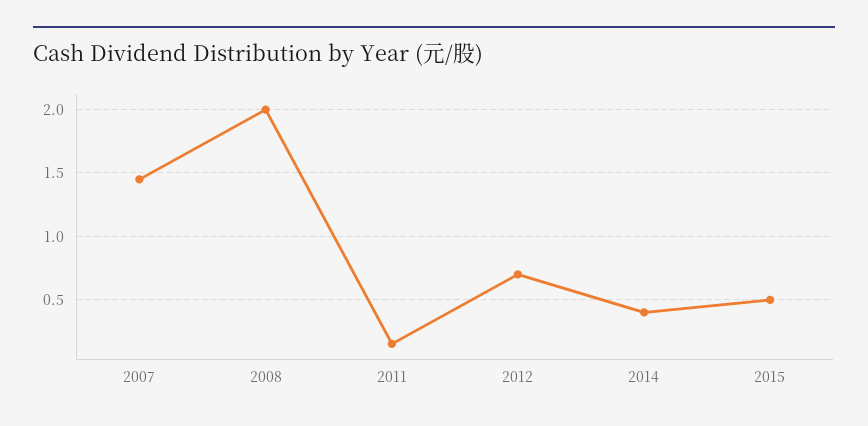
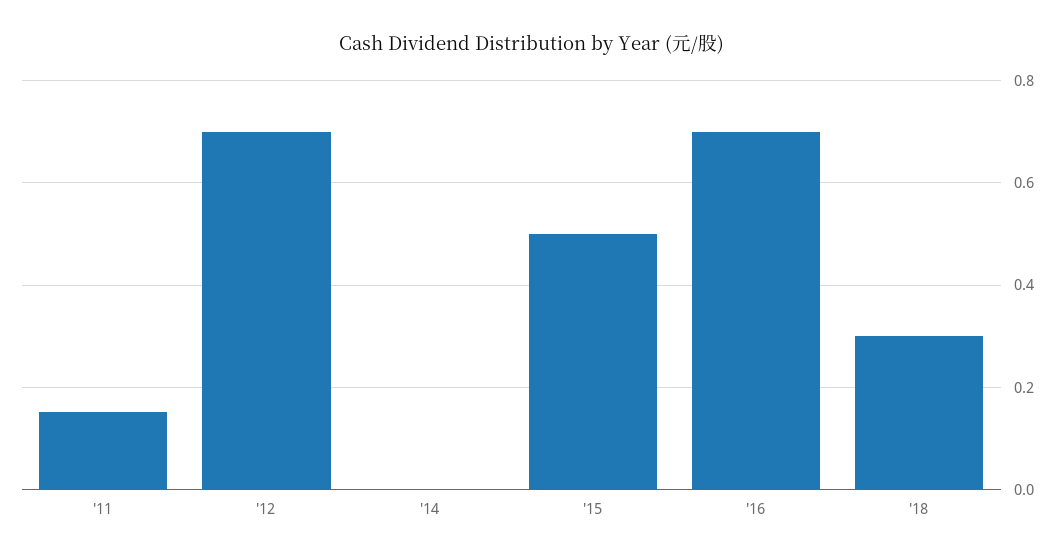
2007: 1.45 -> none
2008: 2 -> none
2014: 0.4 -> 0
'16: none -> 0.7
'18: none -> 0.3

